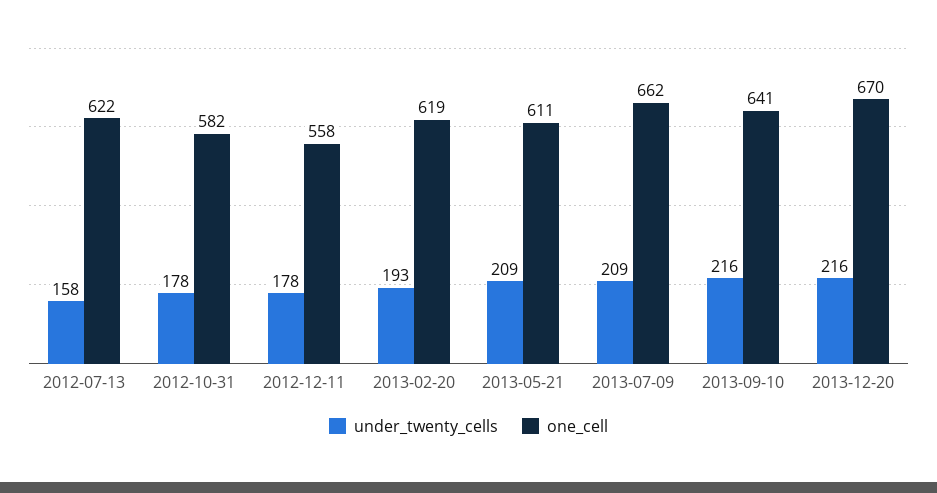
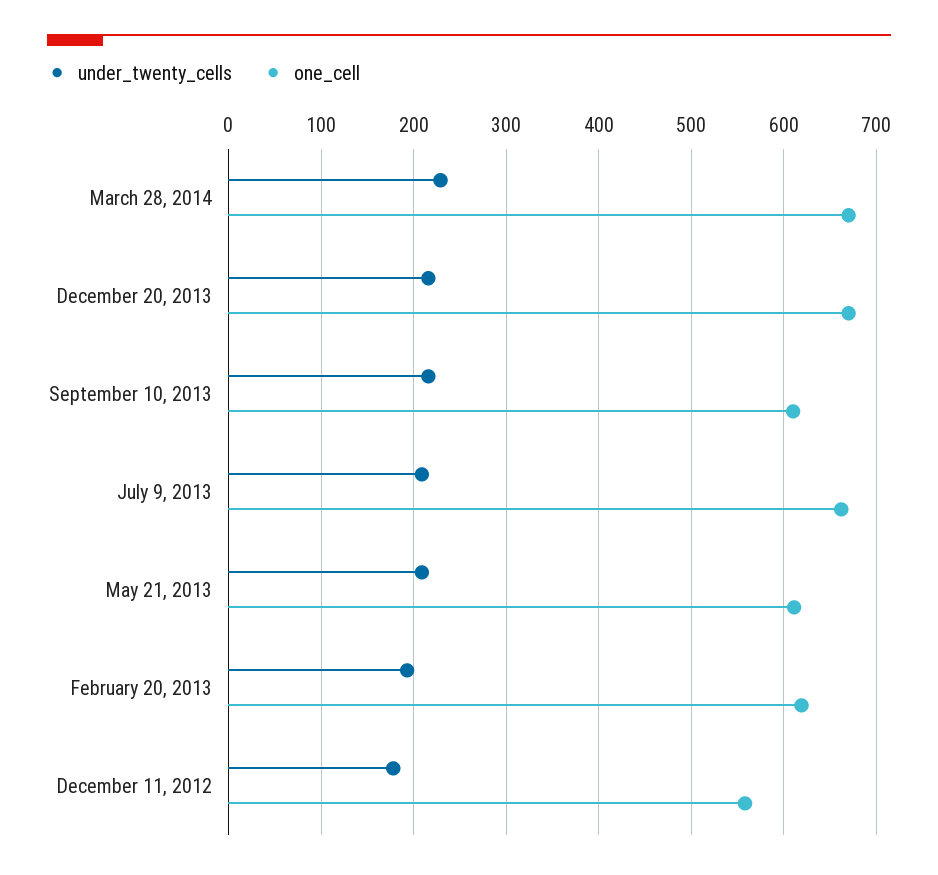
under_twenty_cells, 2012-07-13: 158 -> none
one_cell, 2012-07-13: 622 -> none
under_twenty_cells, 2012-10-31: 178 -> none
one_cell, 2012-10-31: 582 -> none
one_cell, 2013-09-10: 641 -> 610
under_twenty_cells, March 28, 2014: none -> 230
one_cell, March 28, 2014: none -> 670

